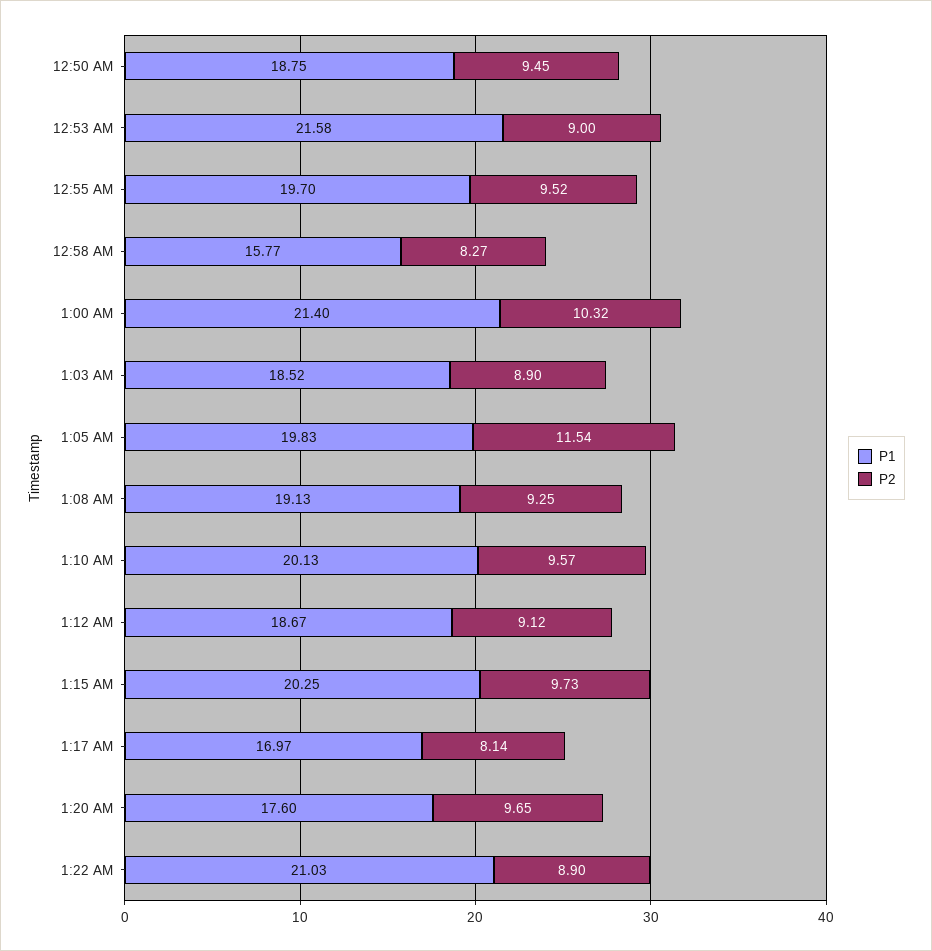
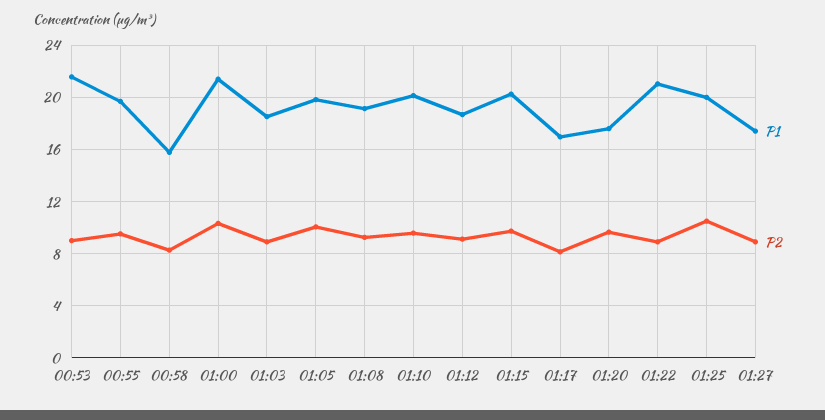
P1, 12:50 AM: 18.75 -> none
P2, 12:50 AM: 9.45 -> none
P2, 1:05 AM: 11.54 -> 10
P1, 01:25: none -> 20
P2, 01:25: none -> 10.5
P1, 01:27: none -> 17.5
P2, 01:27: none -> 9

